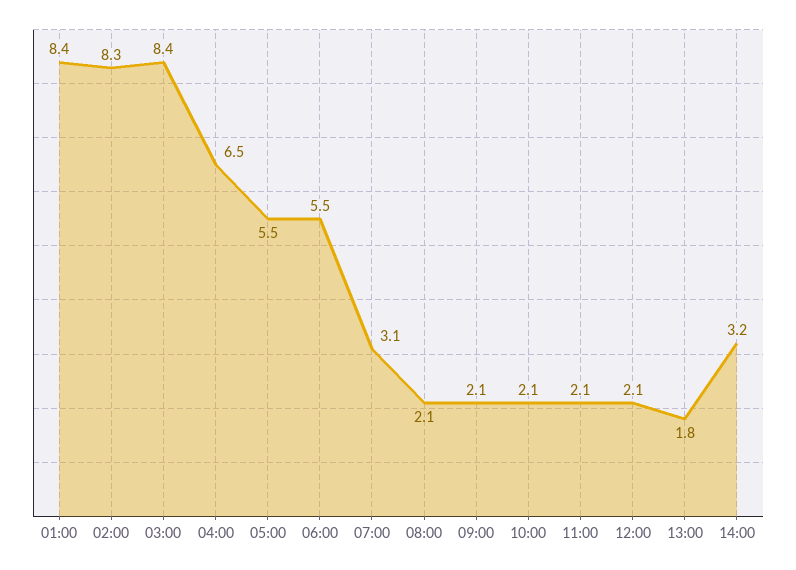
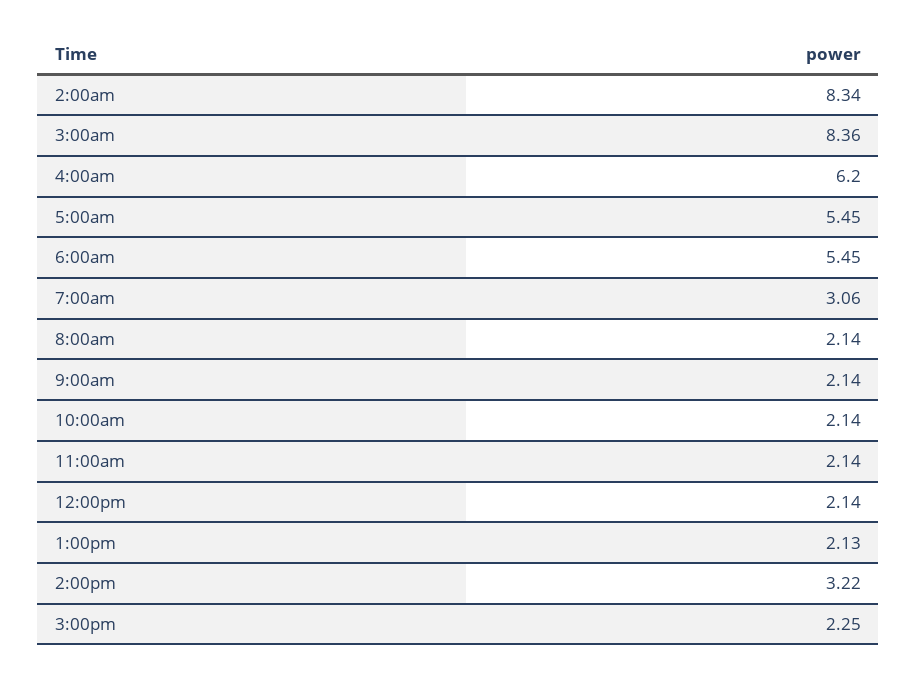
01:00: 8.4 -> none
04:00: 6.5 -> 6.2
13:00: 1.8 -> 2.13
3:00pm: none -> 2.25

